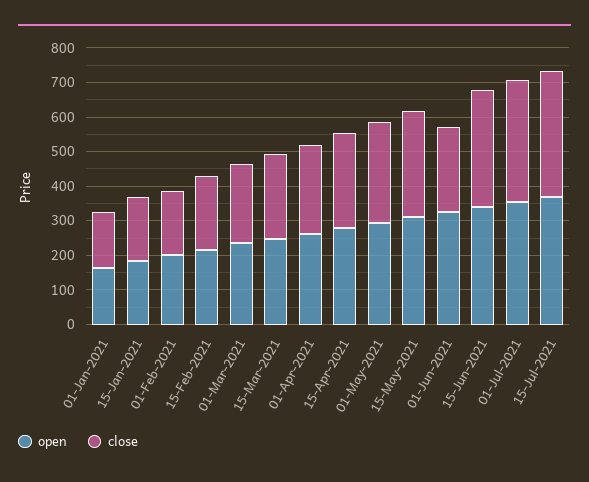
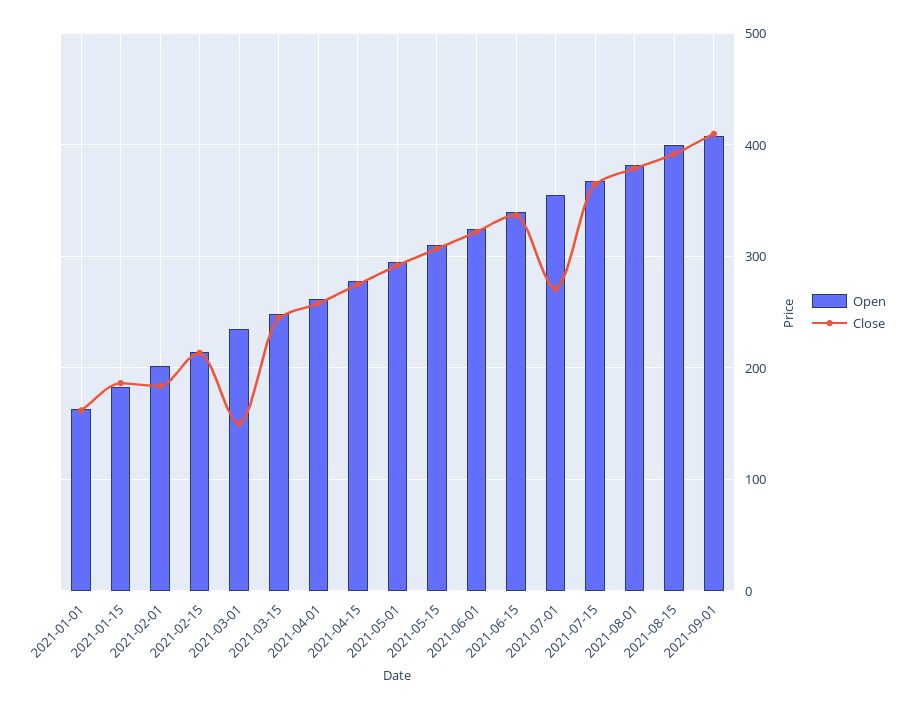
close, 01-Mar-2021: 225 -> 150
close, 01-Jun-2021: 250 -> 320
close, 01-Jul-2021: 350 -> 270
open, 2021-08-01: none -> 380
close, 2021-08-01: none -> 380
open, 2021-08-15: none -> 400
close, 2021-08-15: none -> 390
open, 2021-09-01: none -> 410
close, 2021-09-01: none -> 410

